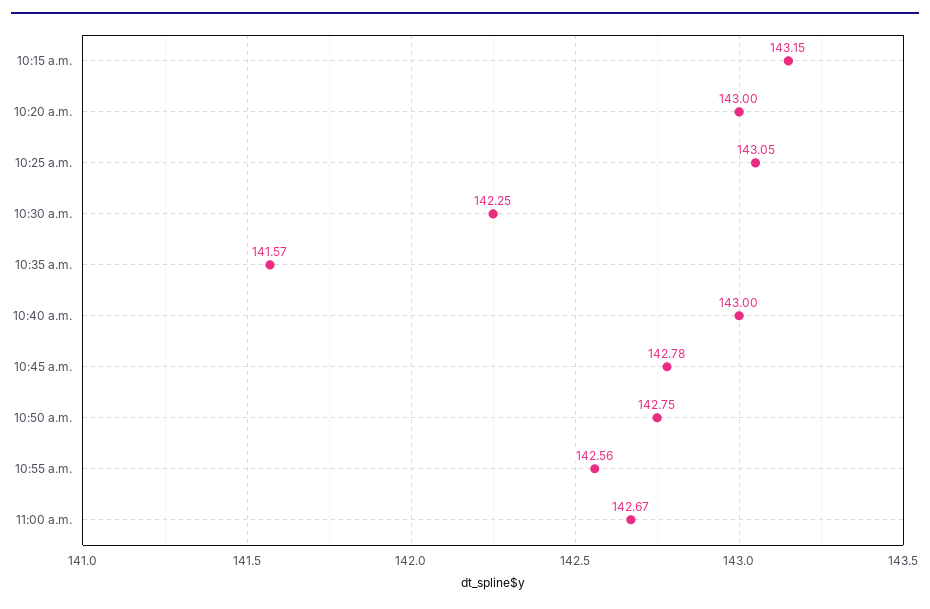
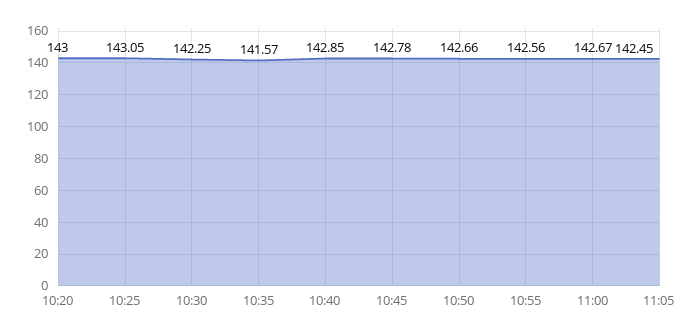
10:15 a.m.: 143.15 -> none
10:40 a.m.: 143 -> 142.85
10:50 a.m.: 142.75 -> 142.66
11:05: none -> 142.45

